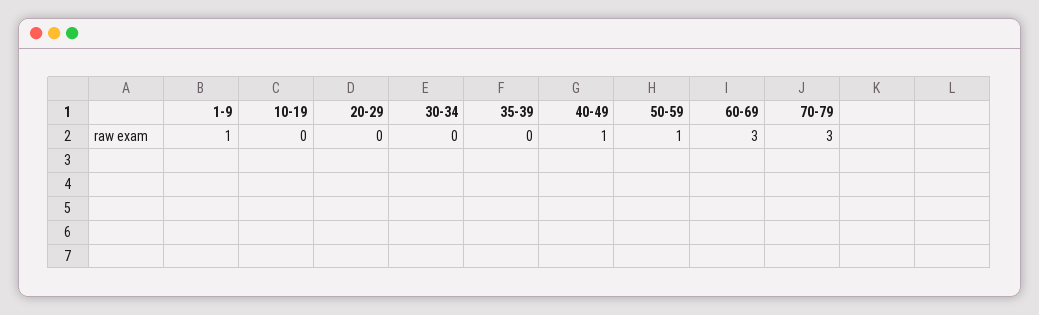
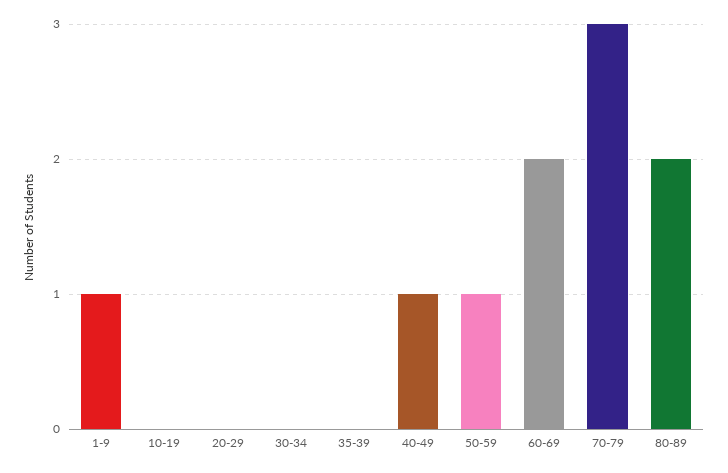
60-69: 3 -> 2
80-89: none -> 2

